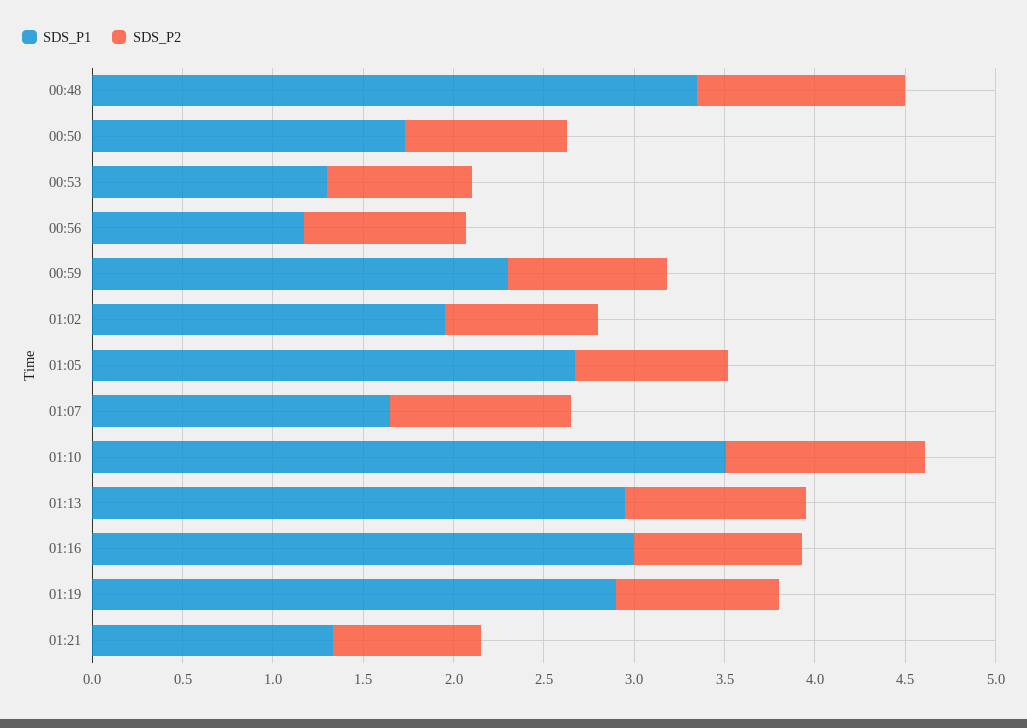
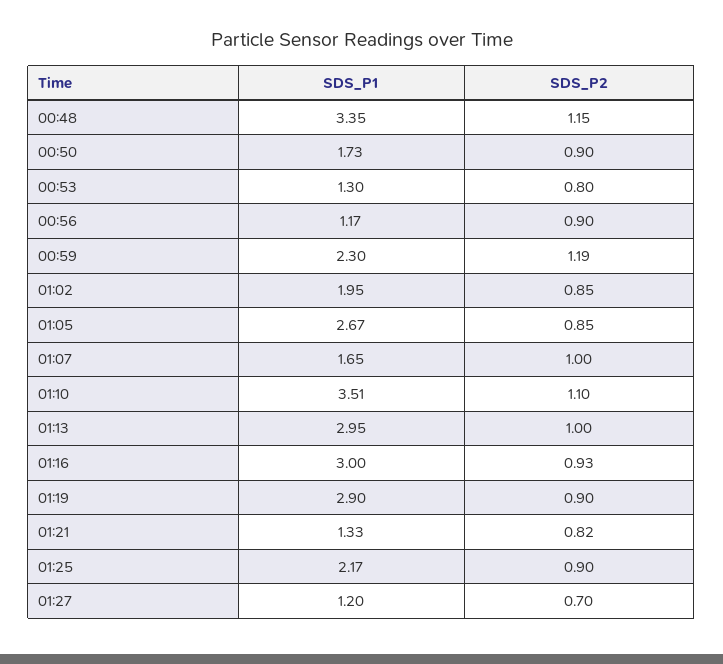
SDS_P2, 00:59: 0.9 -> 1.19
SDS_P1, 01:25: none -> 2.17
SDS_P2, 01:25: none -> 0.9
SDS_P1, 01:27: none -> 1.2
SDS_P2, 01:27: none -> 0.7

